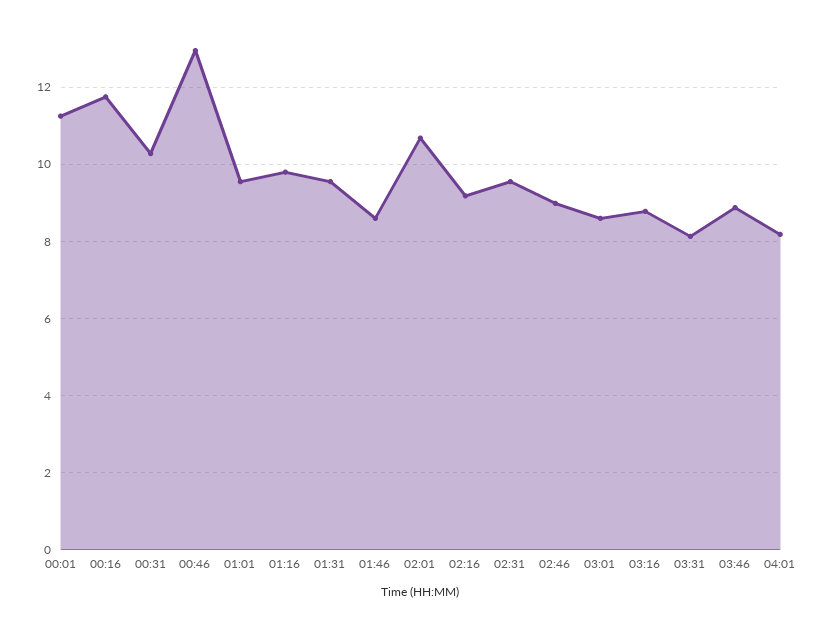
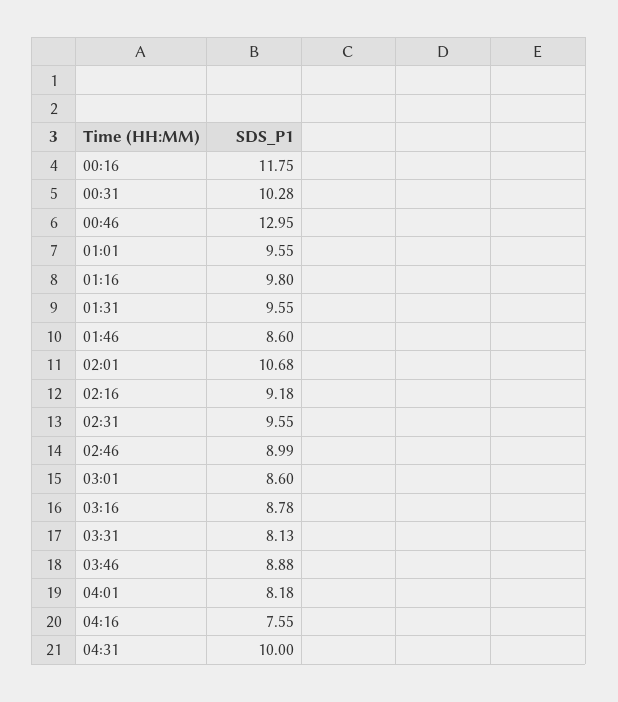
00:01: 11.2 -> none
04:16: none -> 7.55
04:31: none -> 10

